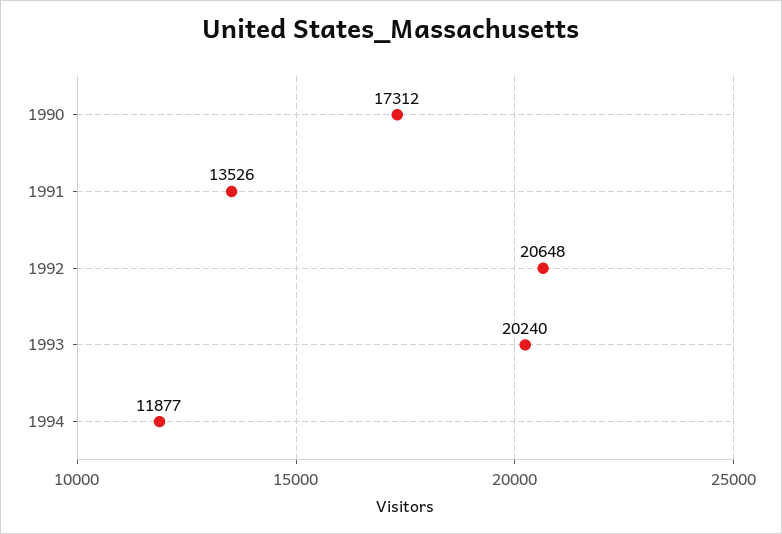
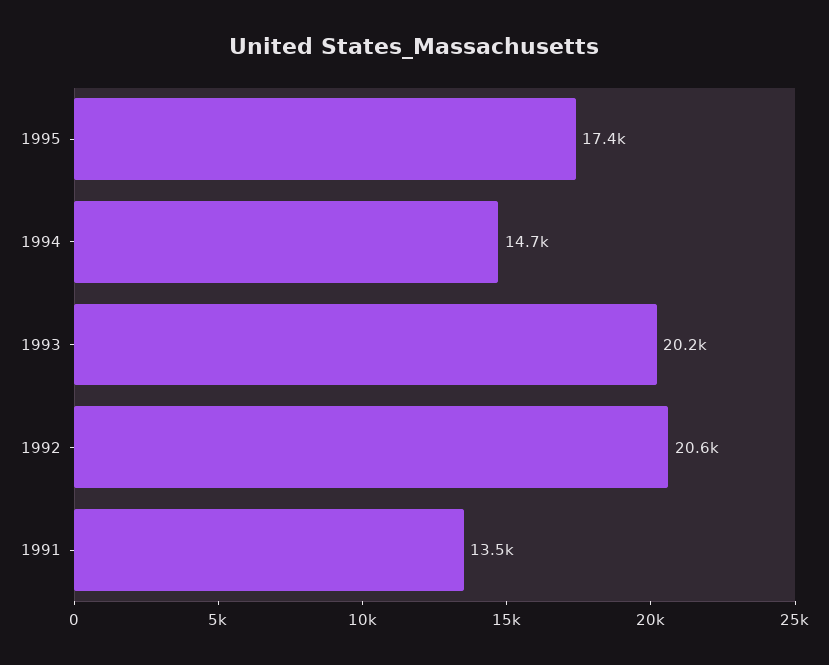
1990: 17312 -> none
1994: 11877 -> 14700
1995: none -> 17400

